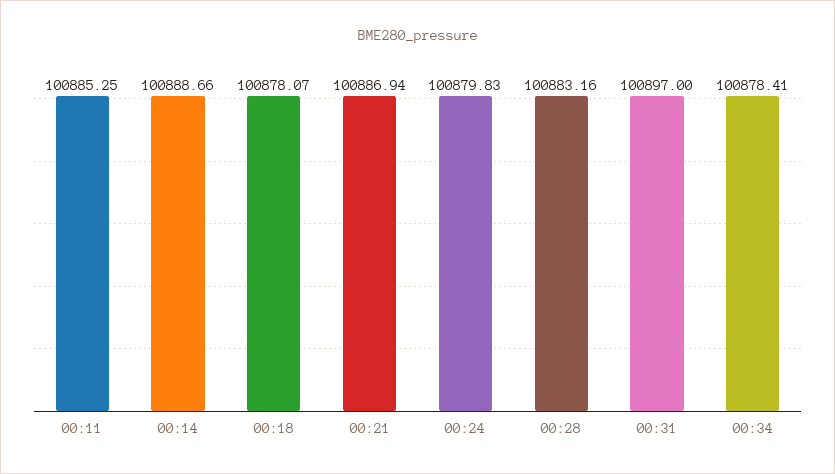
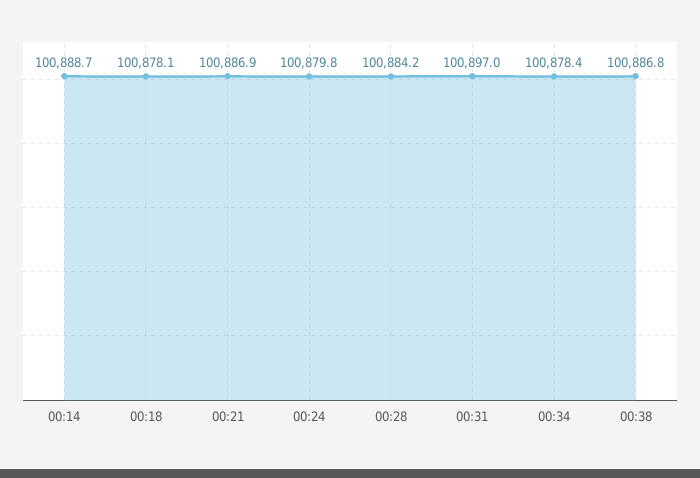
00:11: 100885.25 -> none
00:28: 100883.16 -> 100884.2
00:38: none -> 100886.8

